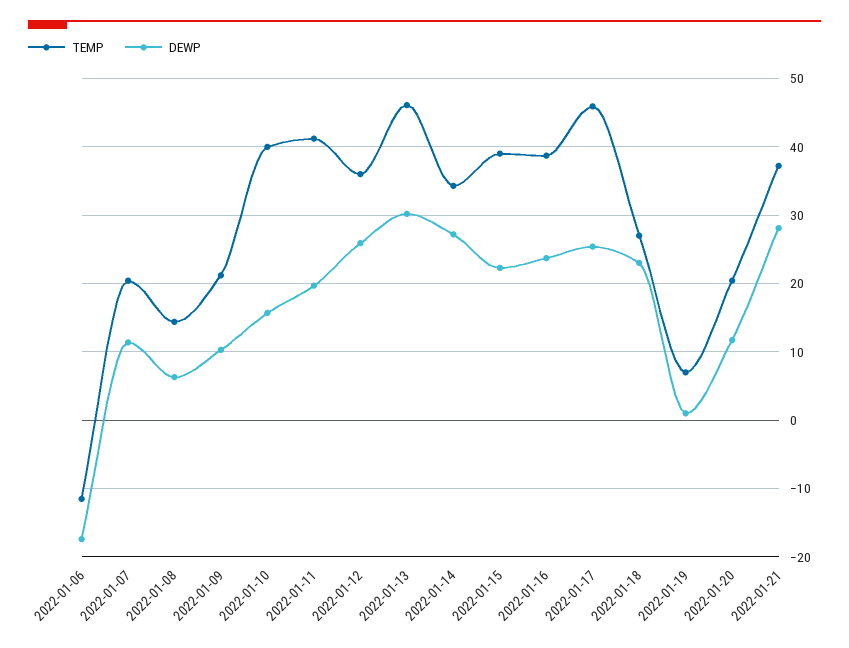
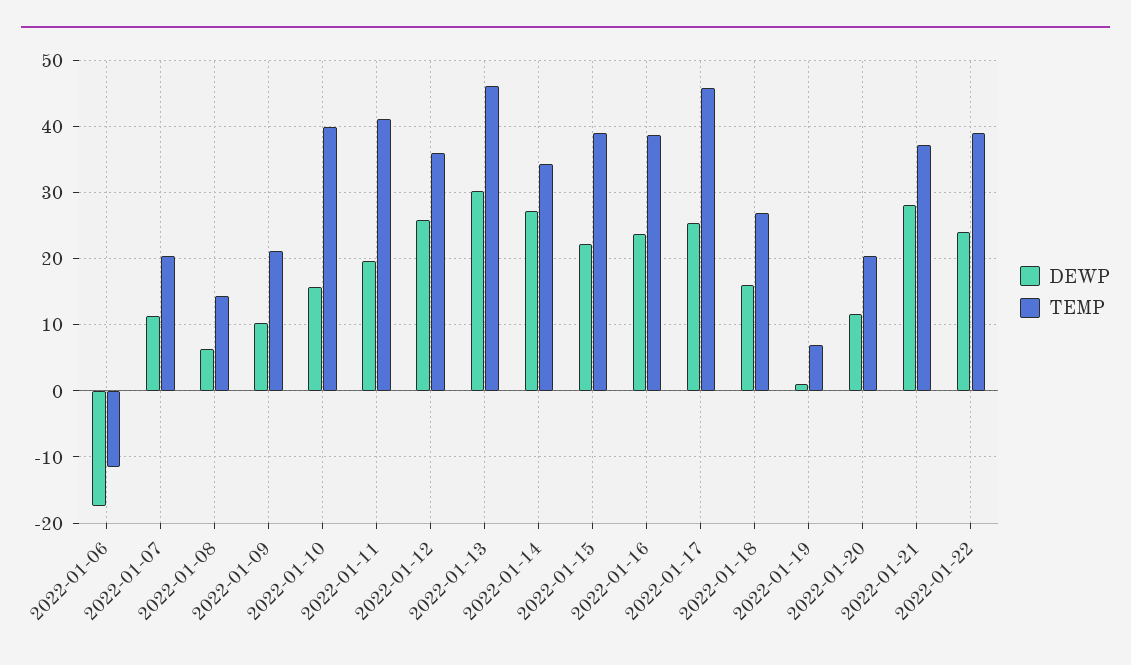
DEWP, 2022-01-18: 23 -> 16
DEWP, 2022-01-22: none -> 24
TEMP, 2022-01-22: none -> 39

